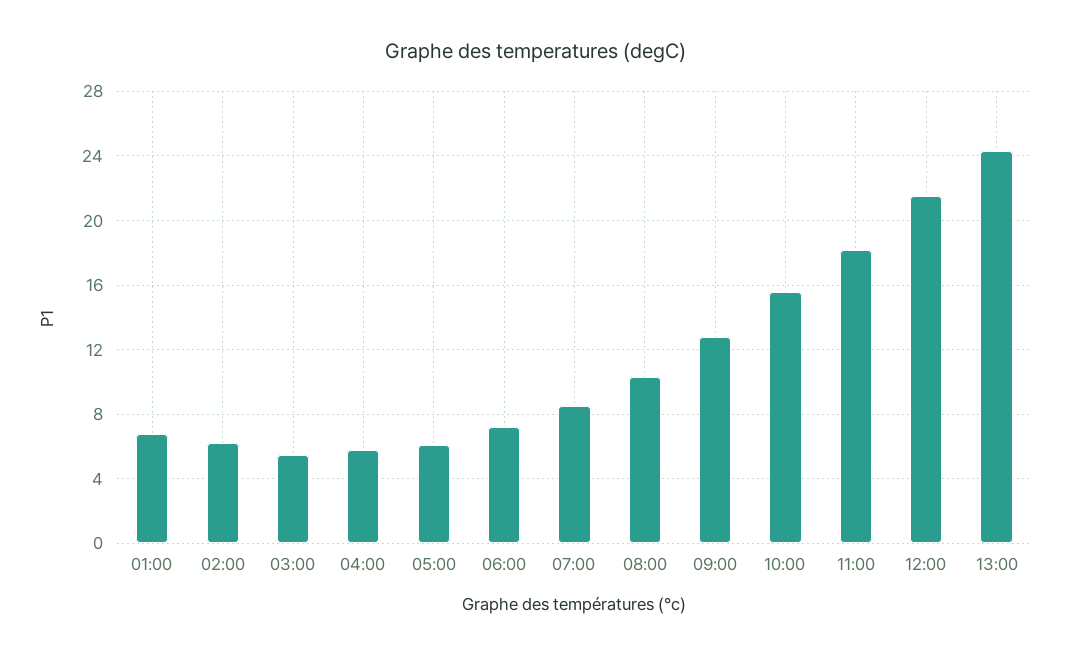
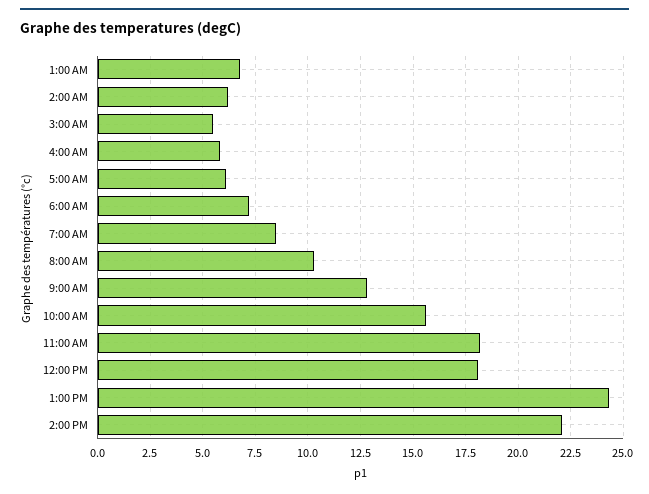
12:00: 21.5 -> 18
2:00 PM: none -> 22

